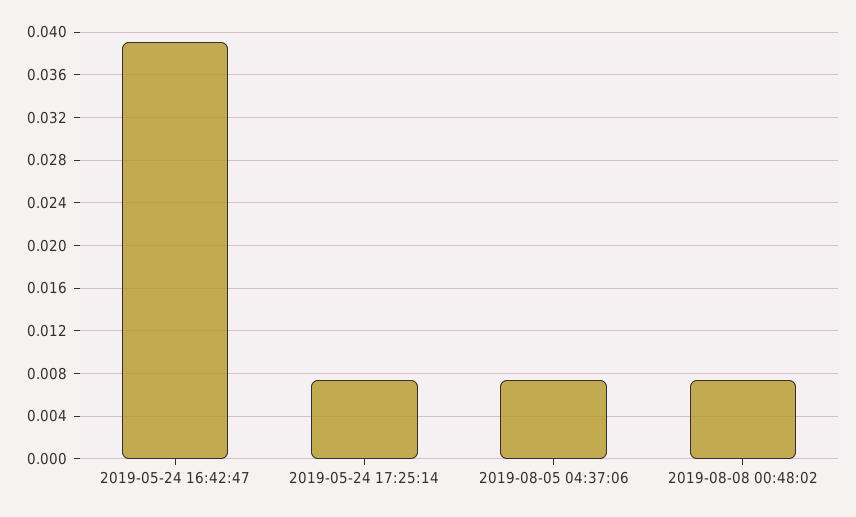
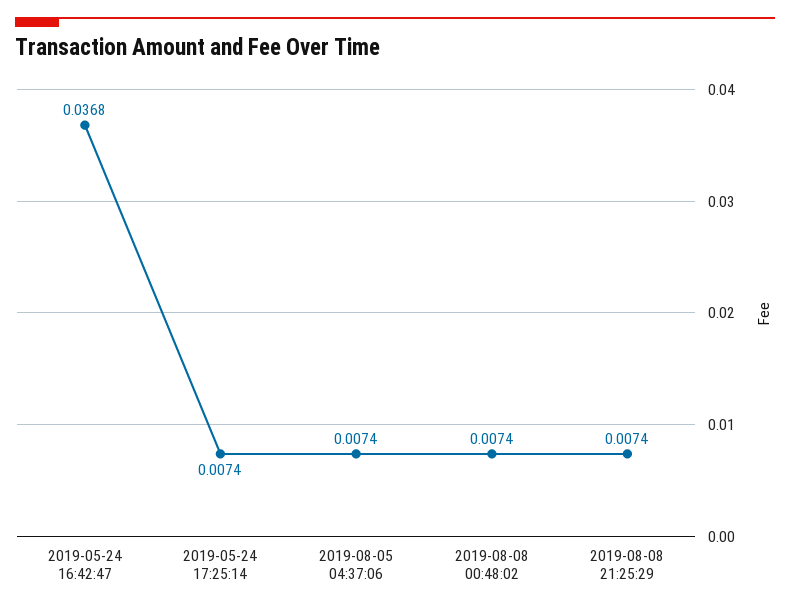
2019-05-24 16:42:47: 0.039 -> 0.0368
2019-08-08 21:25:29: none -> 0.0074

